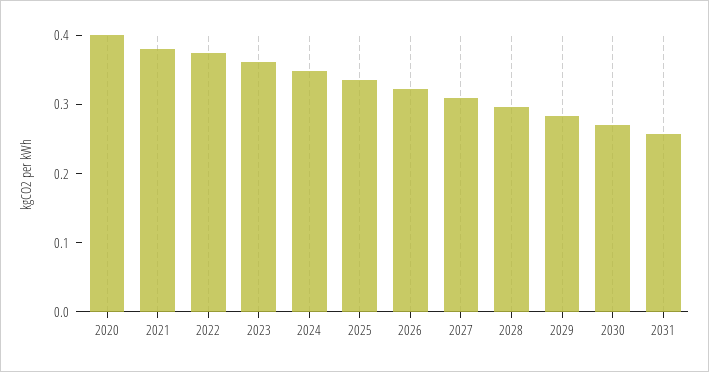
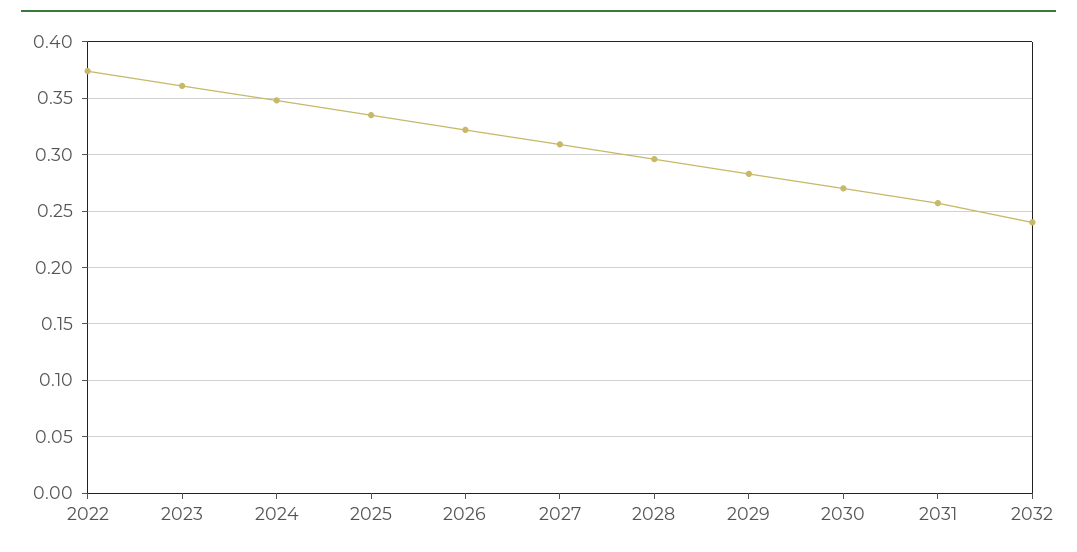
2020: 0.4 -> none
2021: 0.38 -> none
2032: none -> 0.24

